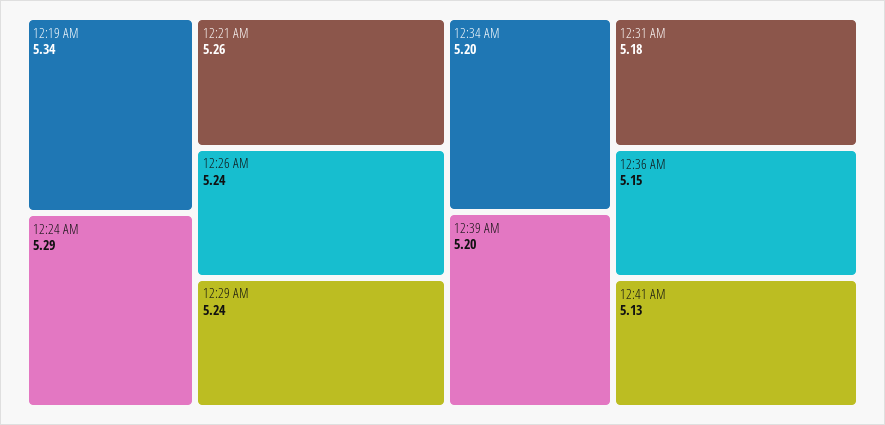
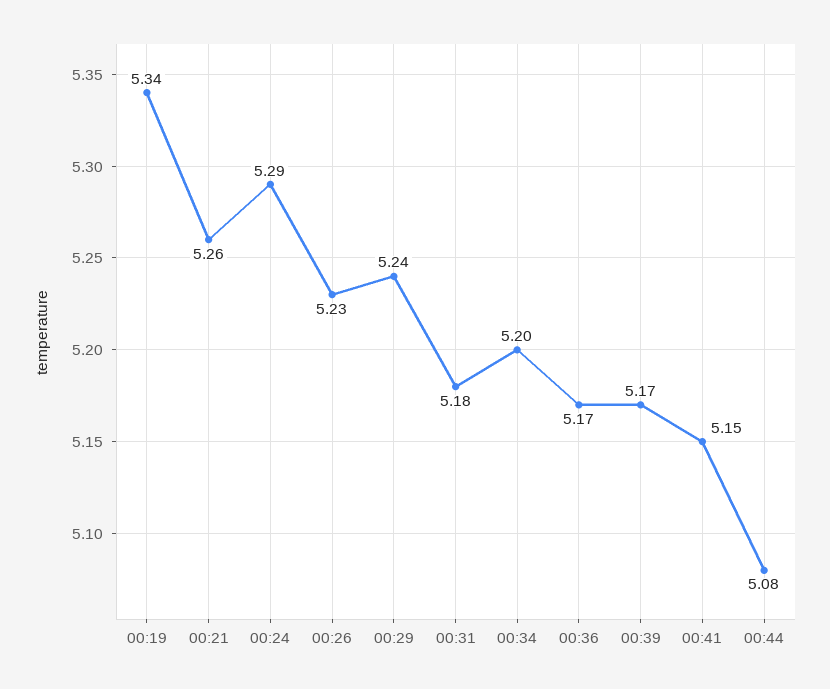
12:26 AM: 5.24 -> 5.23
12:39 AM: 5.2 -> 5.17
12:36 AM: 5.15 -> 5.17
12:41 AM: 5.13 -> 5.15
00:44: none -> 5.08

